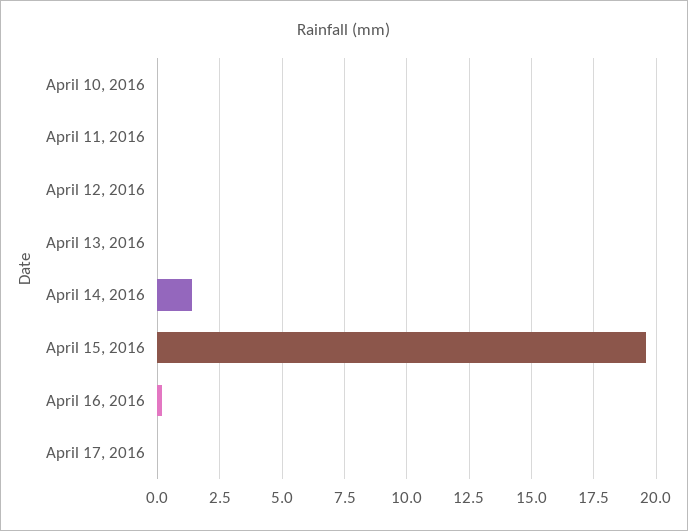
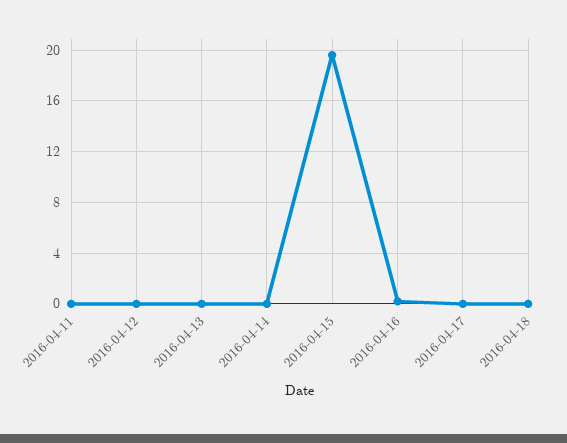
April 10, 2016: 0 -> none
April 14, 2016: 1.5 -> 0
2016-04-18: none -> 0

